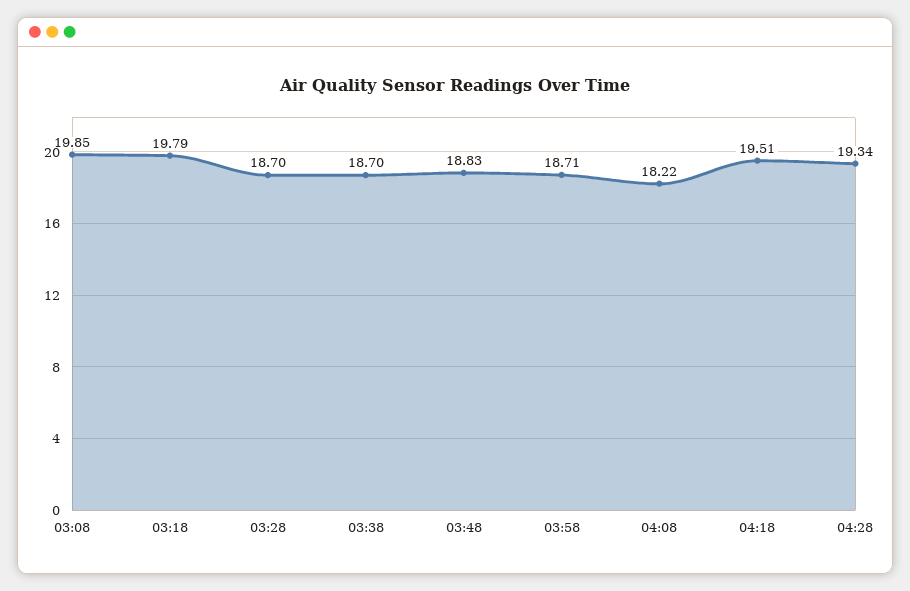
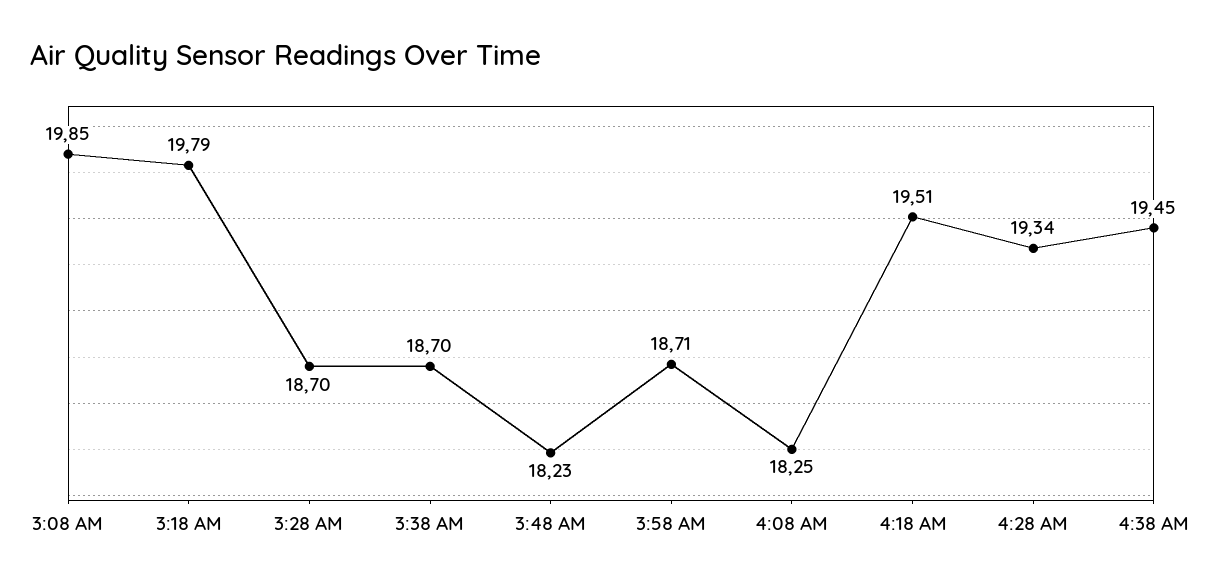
03:48: 18.83 -> 18.23
04:08: 18.22 -> 18.25
4:38 AM: none -> 19.45

